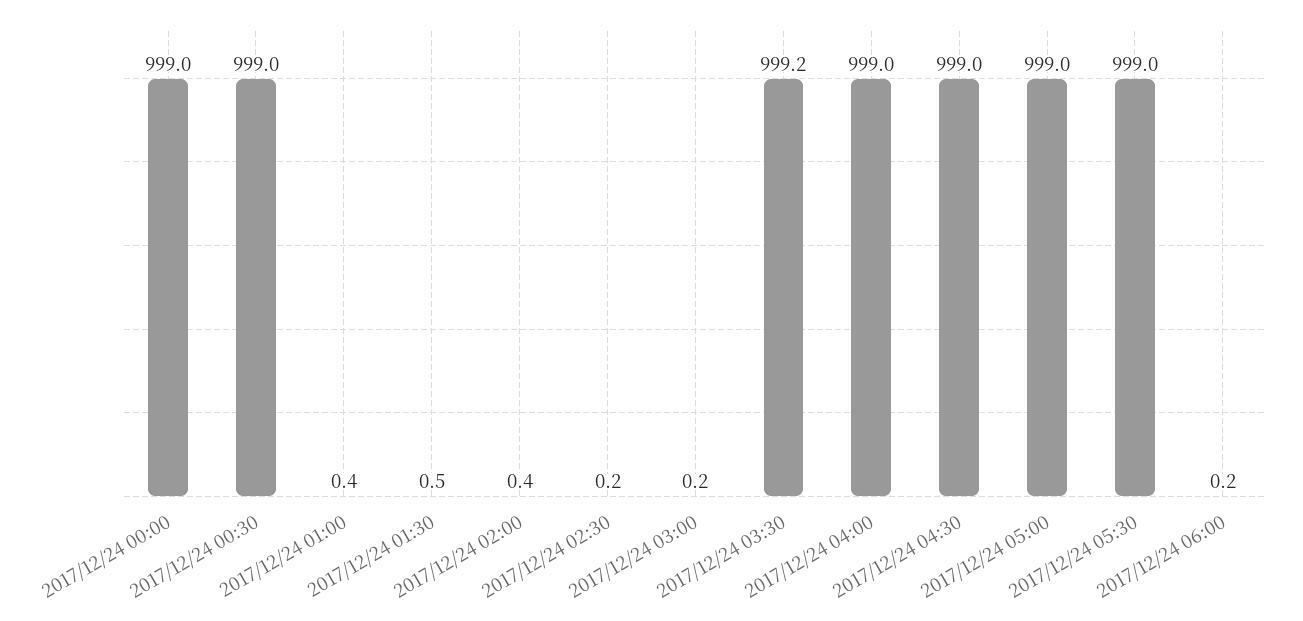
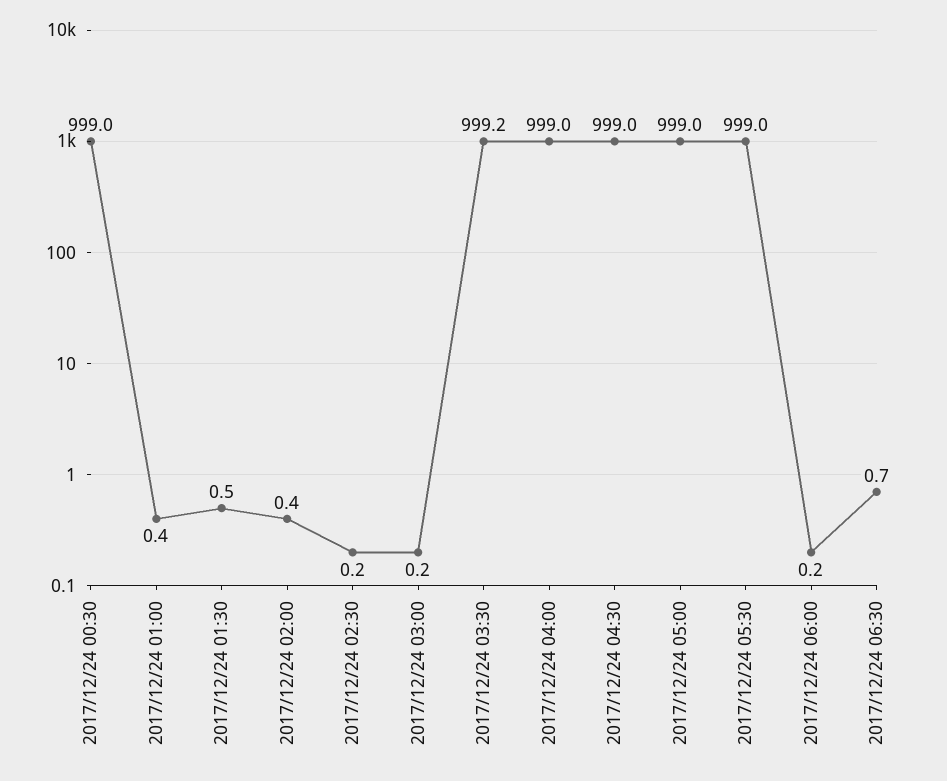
2017/12/24 00:00: 999 -> none
2017/12/24 06:30: none -> 0.7

